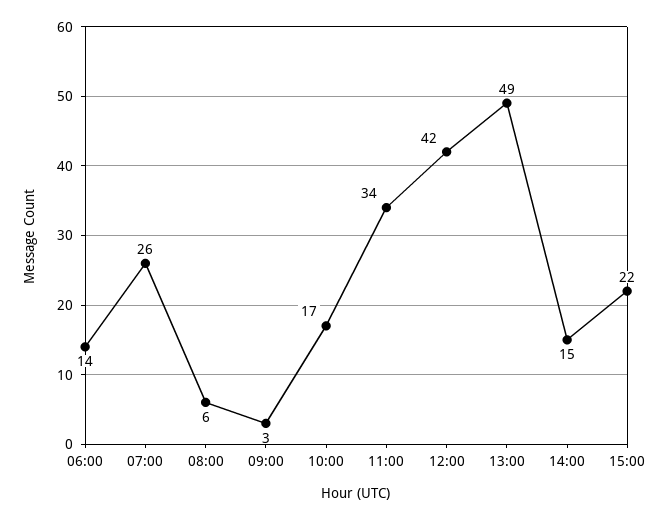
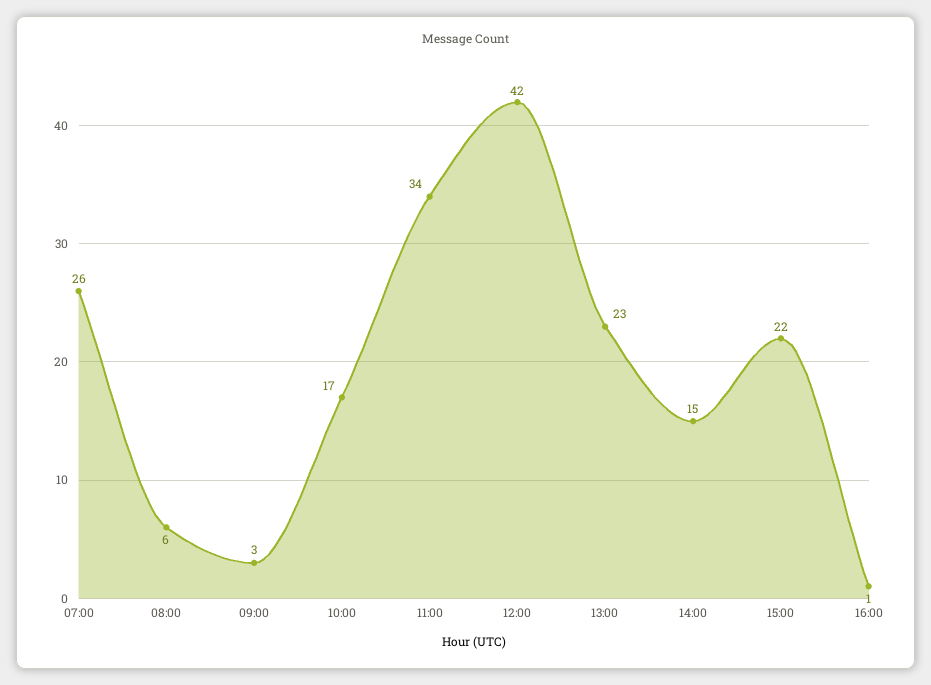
06:00: 14 -> none
13:00: 49 -> 23
16:00: none -> 1

